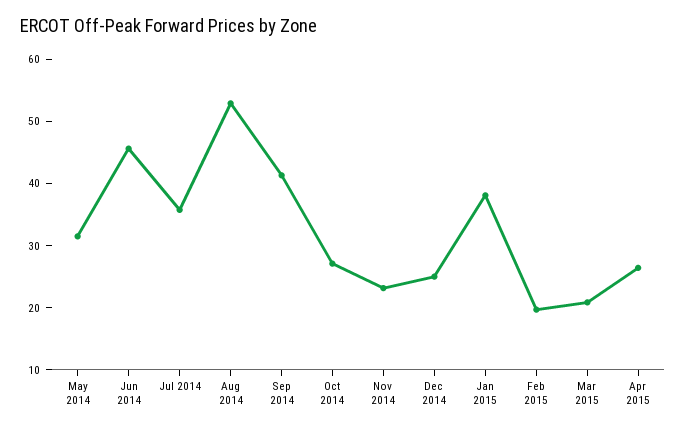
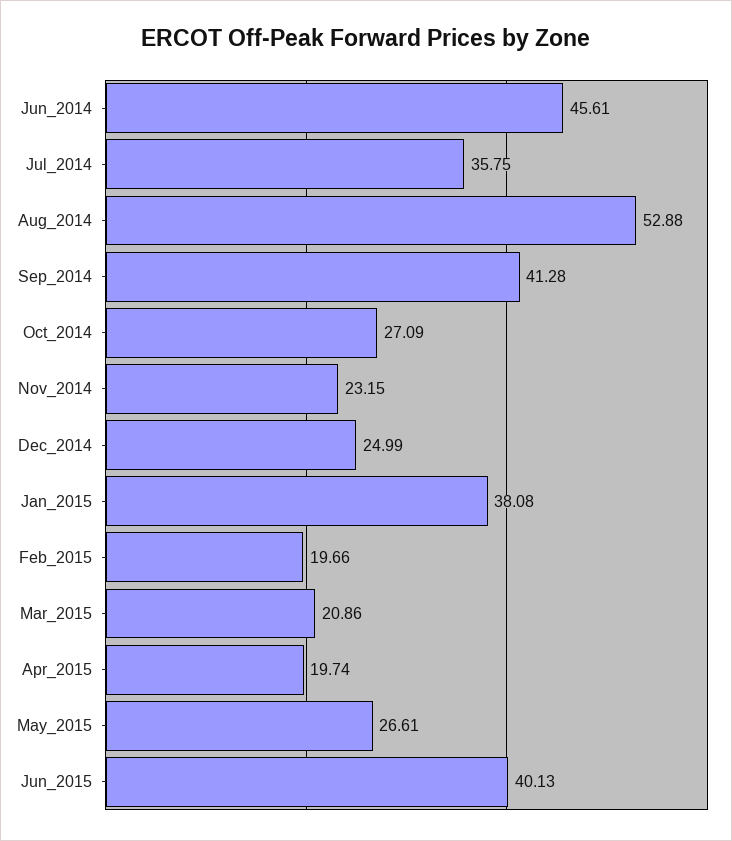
May 2014: 32 -> none
Apr 2015: 26 -> 19.74
May_2015: none -> 26.61
Jun_2015: none -> 40.13

